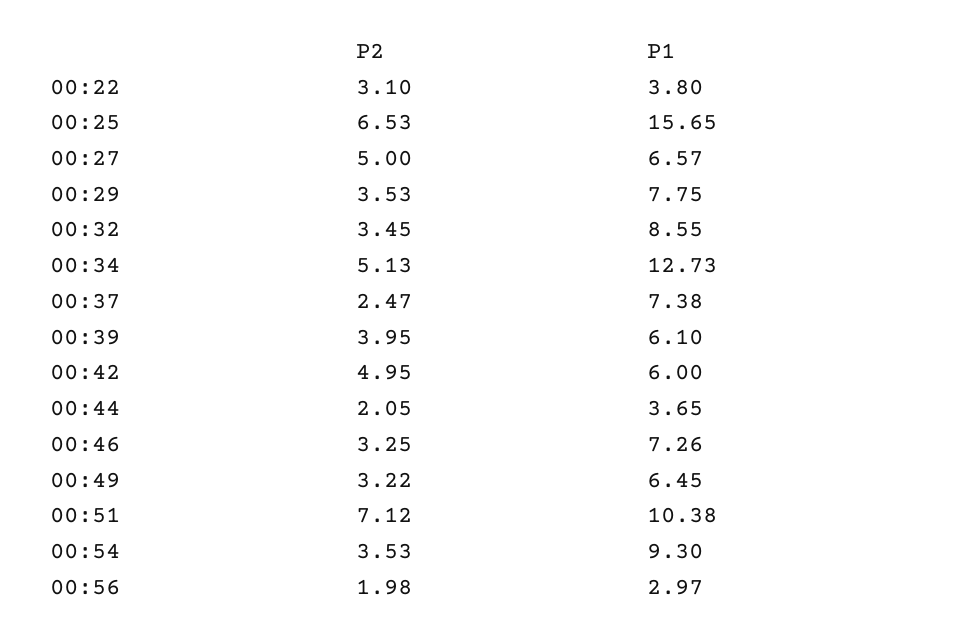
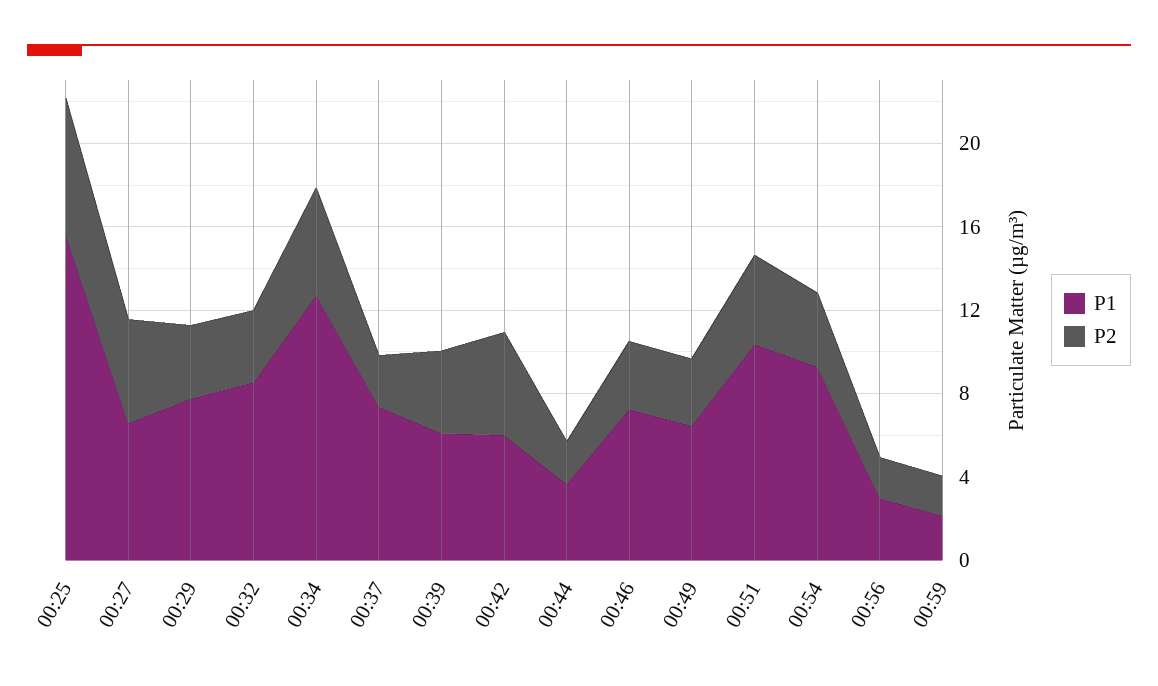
P2, 00:22: 3.1 -> none
P1, 00:22: 3.8 -> none
P2, 00:51: 7.12 -> 4
P1, 00:59: none -> 2
P2, 00:59: none -> 2

